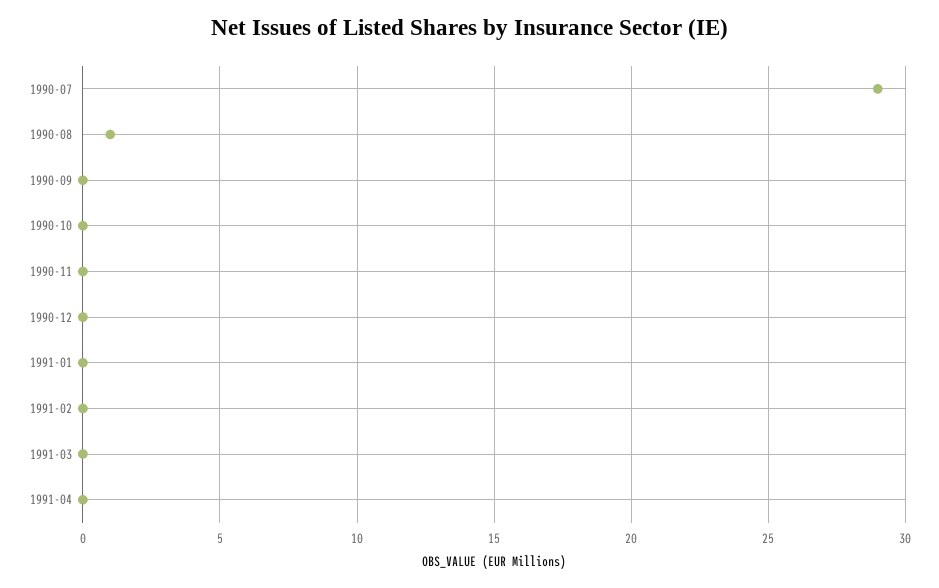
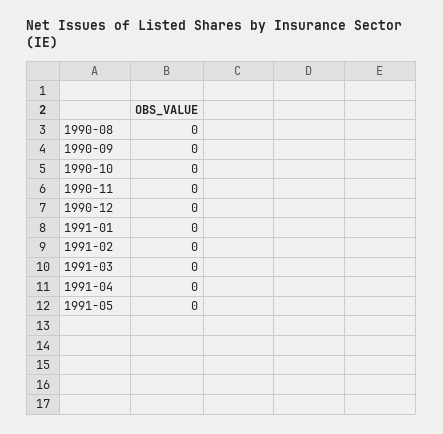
1990-07: 29 -> none
1990-08: 1 -> 0
1991-05: none -> 0

